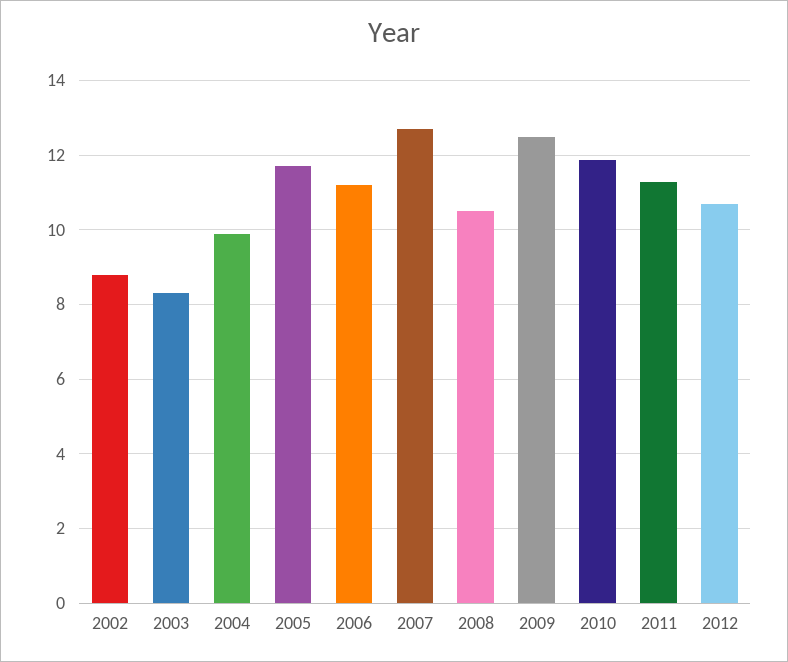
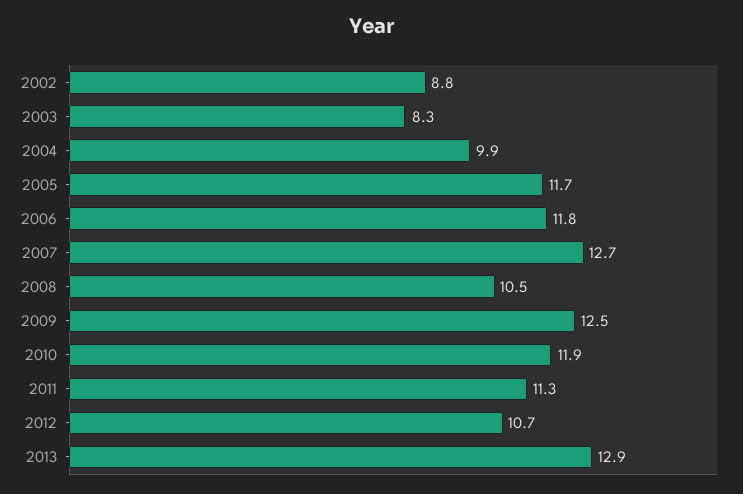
2006: 11.2 -> 11.8
2013: none -> 12.9

